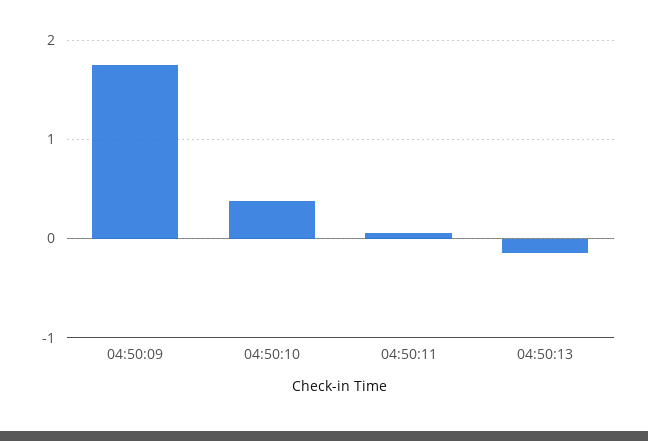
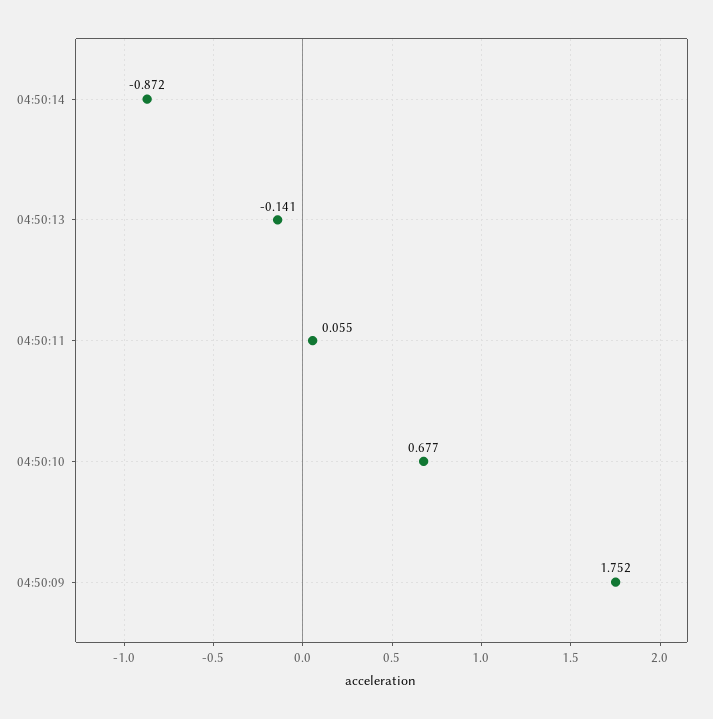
04:50:10: 0.4 -> 0.677
04:50:14: none -> -0.872

